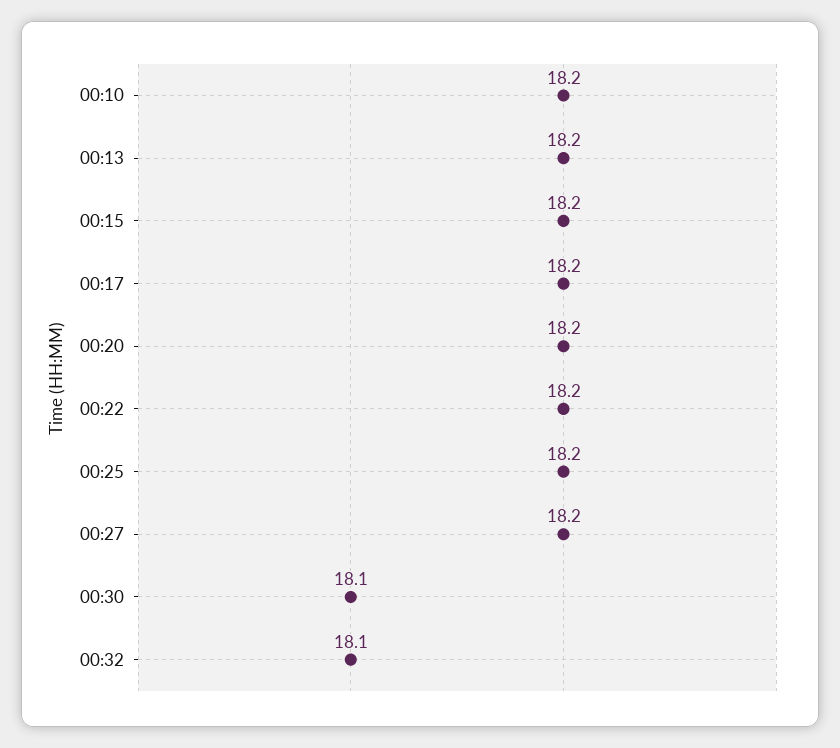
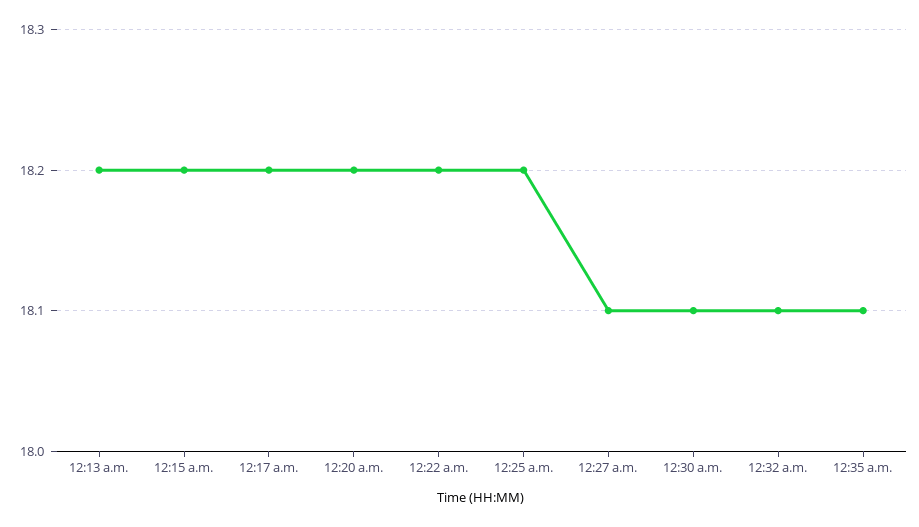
00:10: 18.2 -> none
00:27: 18.2 -> 18.1
12:35 a.m.: none -> 18.1

